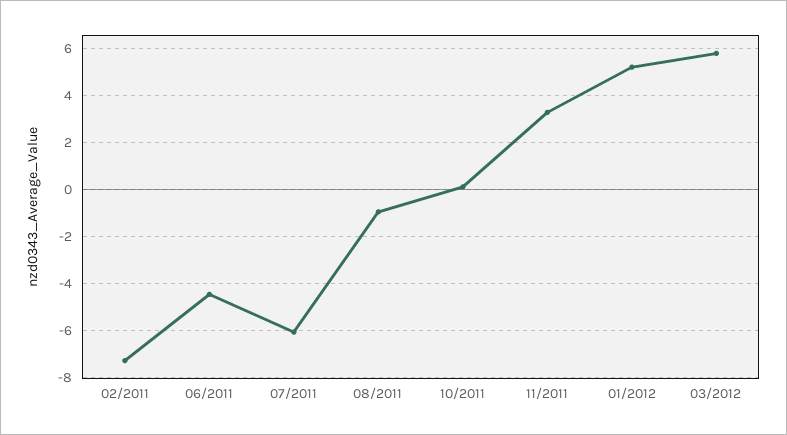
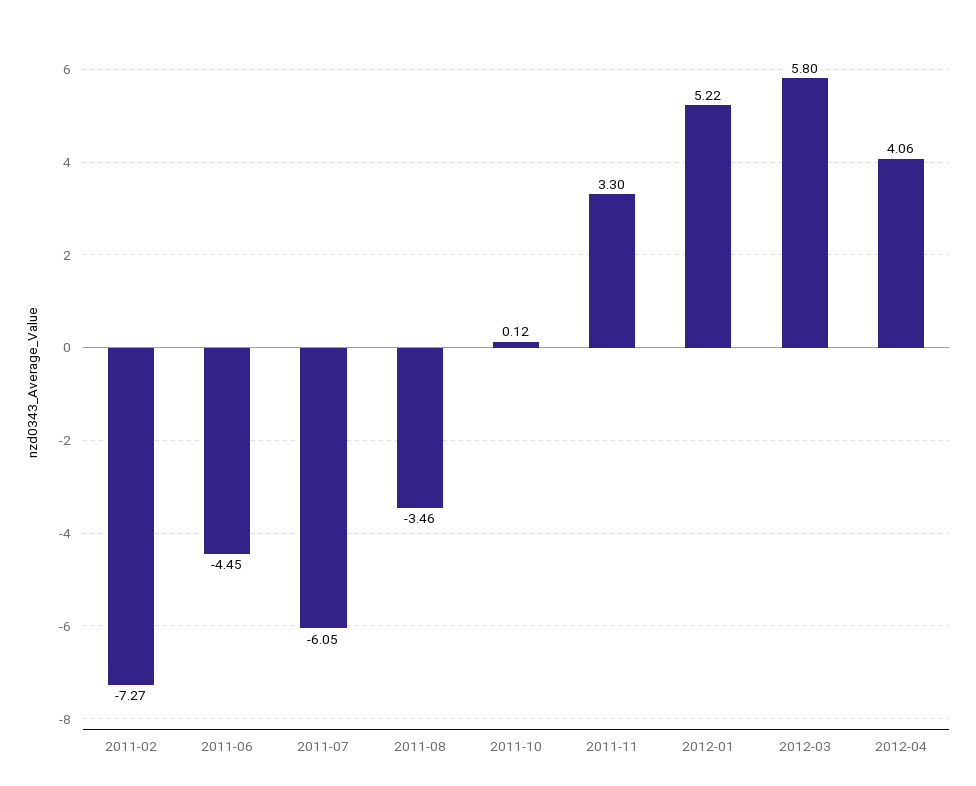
08/2011: -1 -> -3.46
2012-04: none -> 4.06

